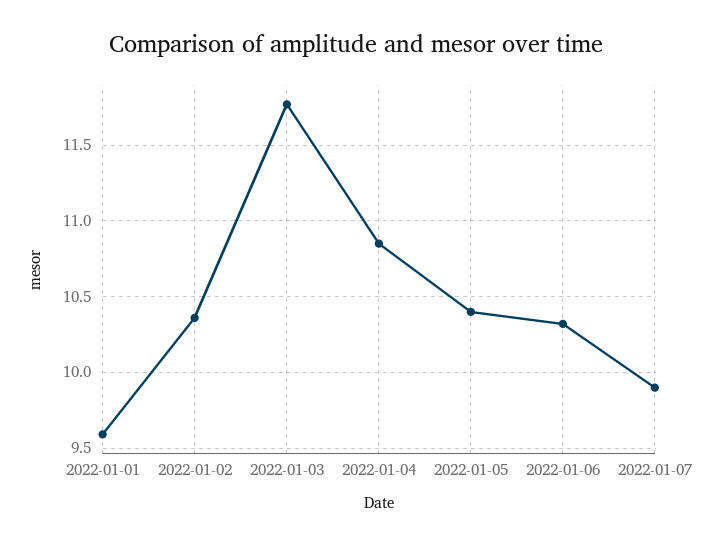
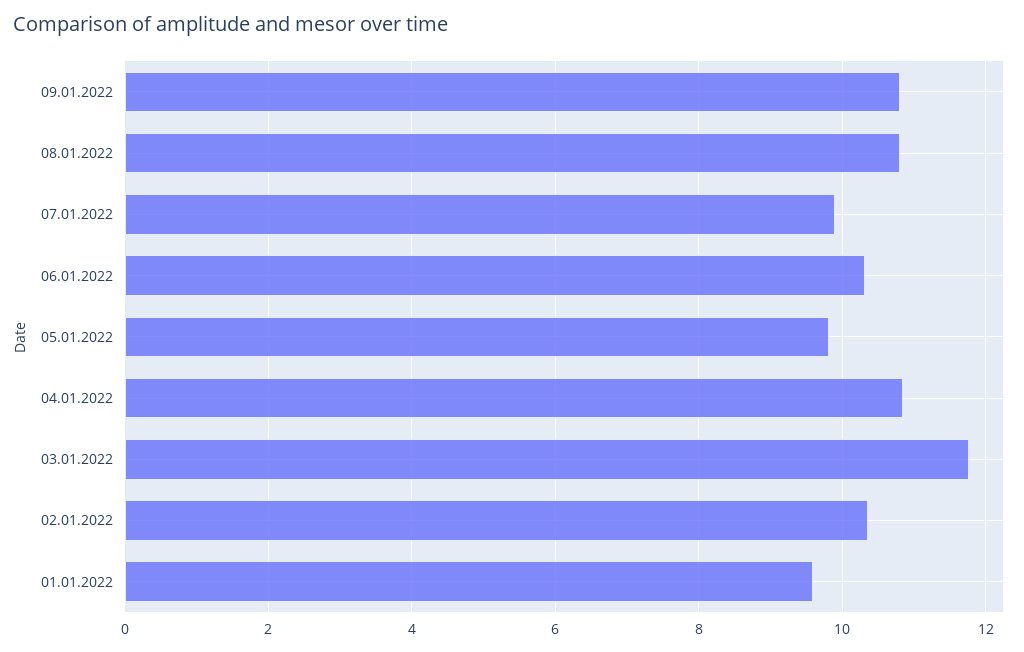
2022-01-05: 10.4 -> 9.8
09.01.2022: none -> 10.8
08.01.2022: none -> 10.8

